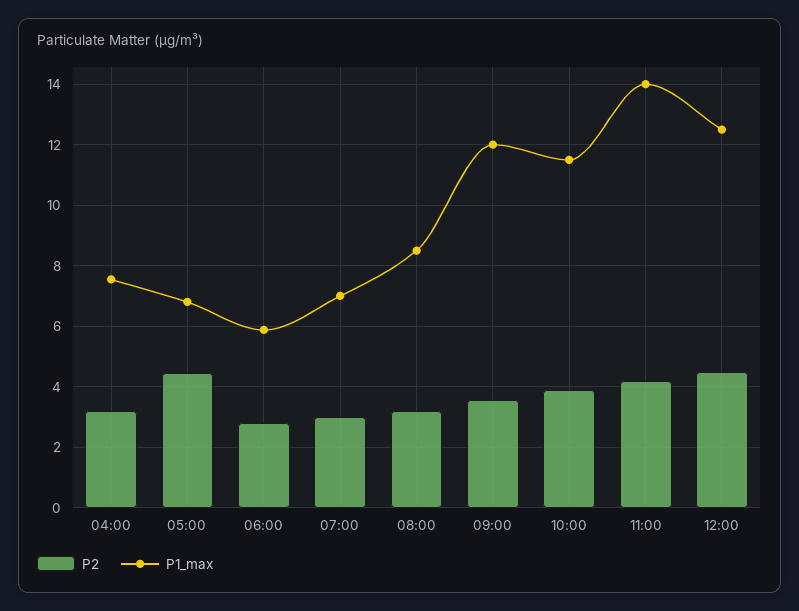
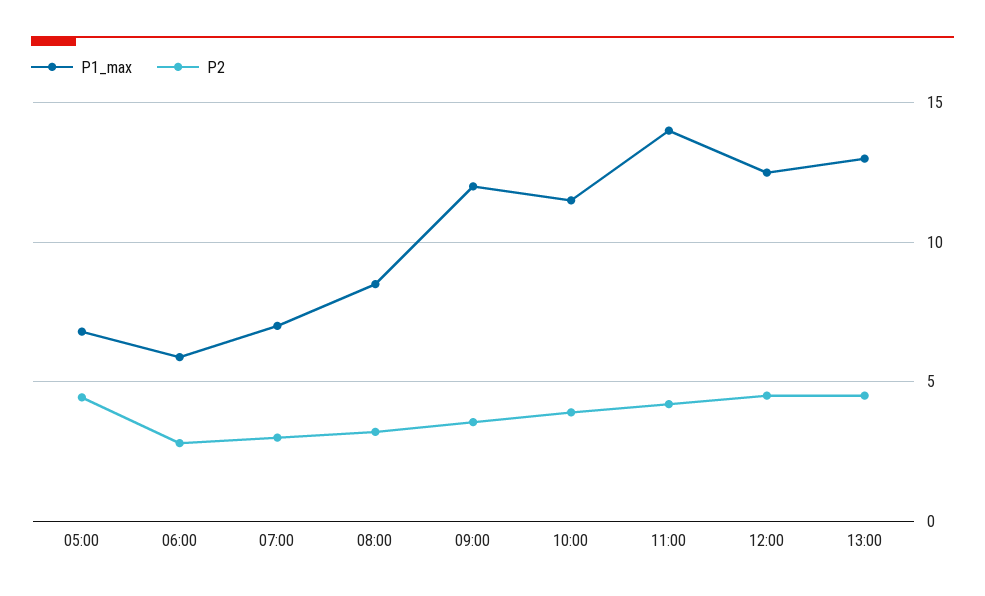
P2, 04:00: 3.2 -> none
P1_max, 04:00: 7.6 -> none
P1_max, 13:00: none -> 13
P2, 13:00: none -> 4.5

